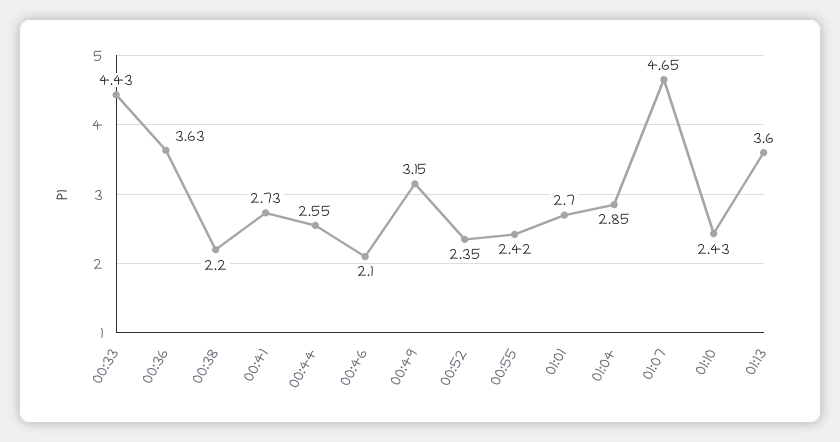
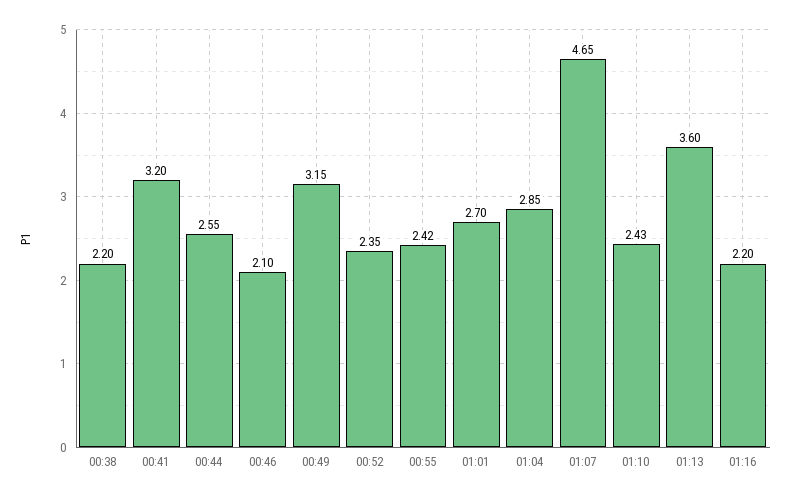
00:33: 4.43 -> none
00:36: 3.63 -> none
00:41: 2.73 -> 3.2
01:16: none -> 2.2

